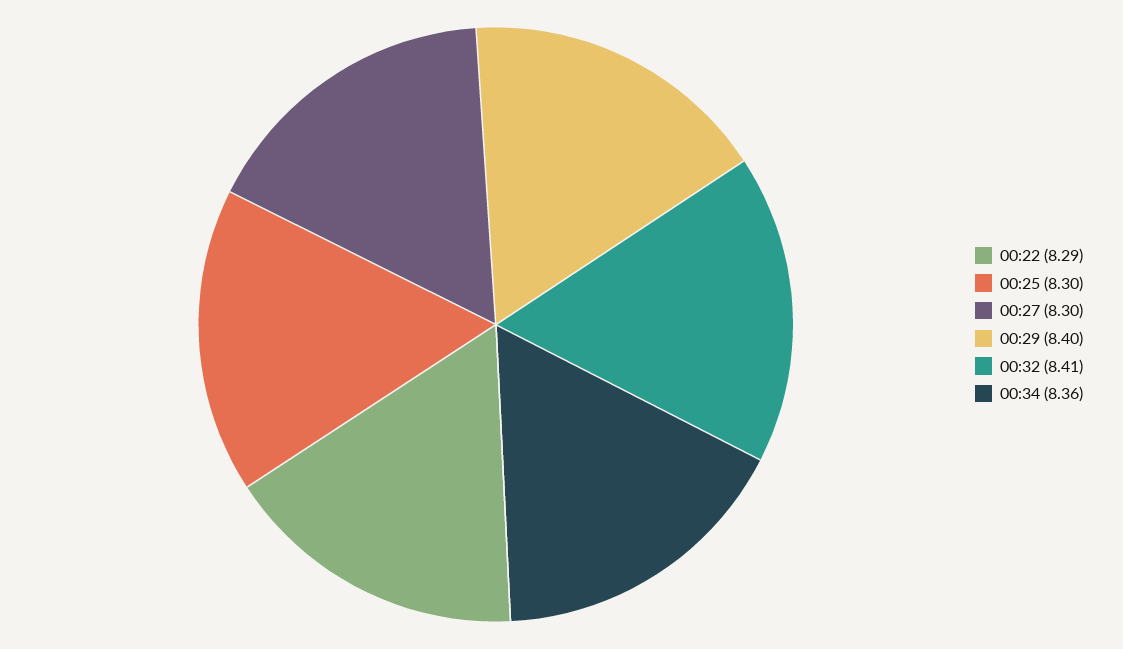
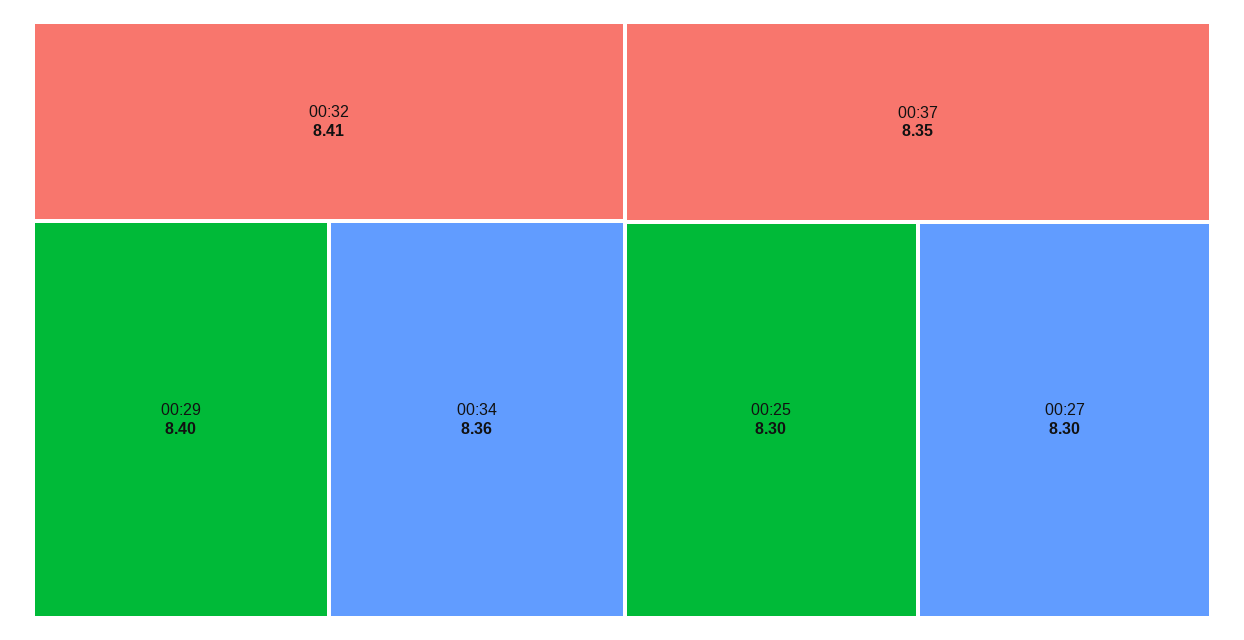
00:22: 8.29 -> none
00:37: none -> 8.35

